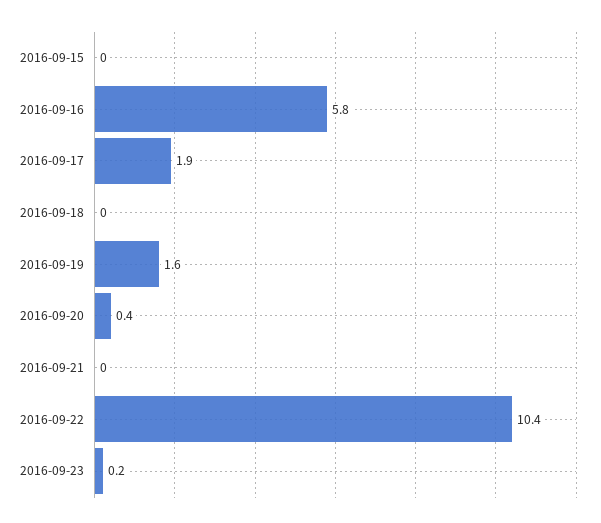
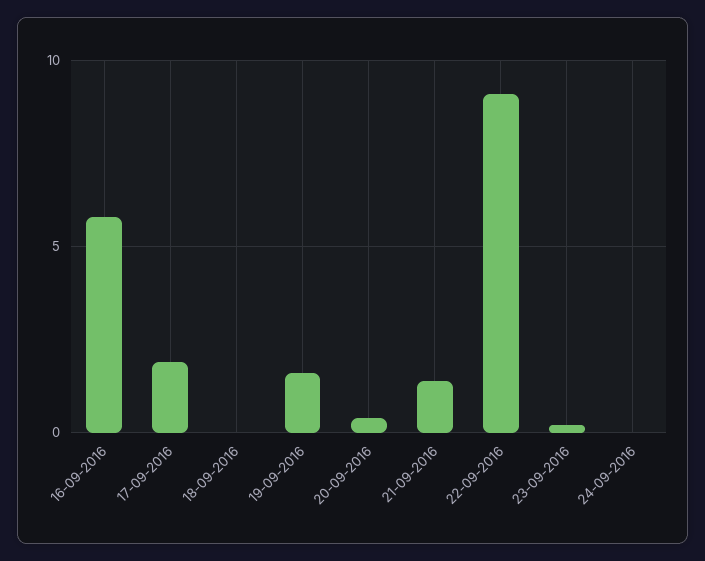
2016-09-15: 0 -> none
2016-09-21: 0 -> 1.5
2016-09-22: 10.4 -> 9
24-09-2016: none -> 0

